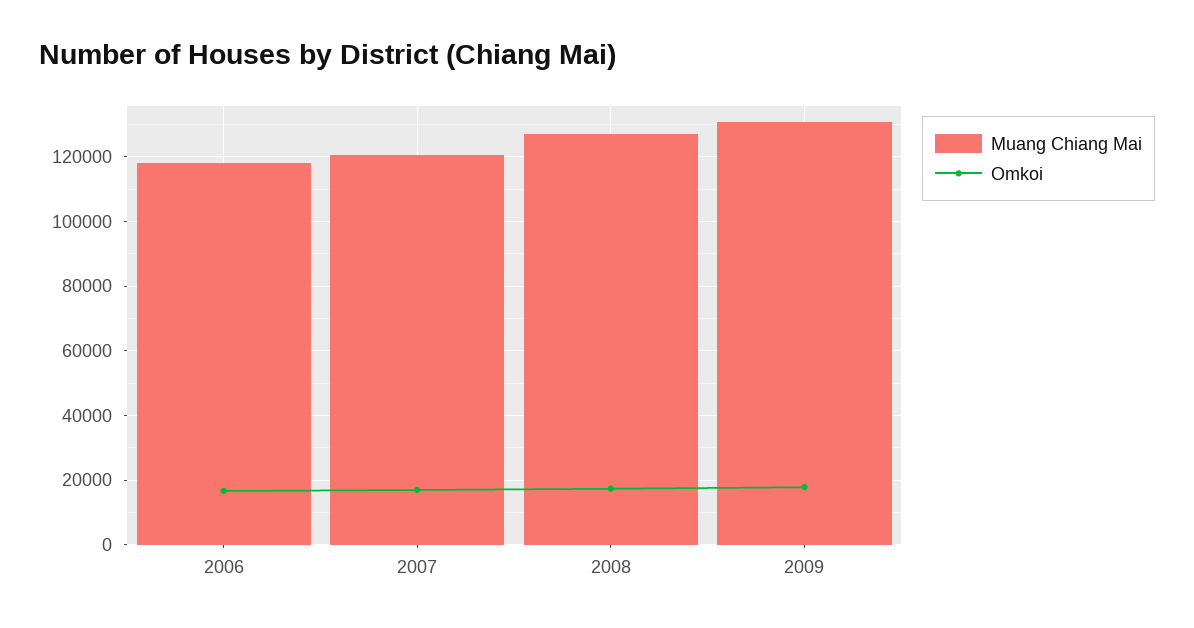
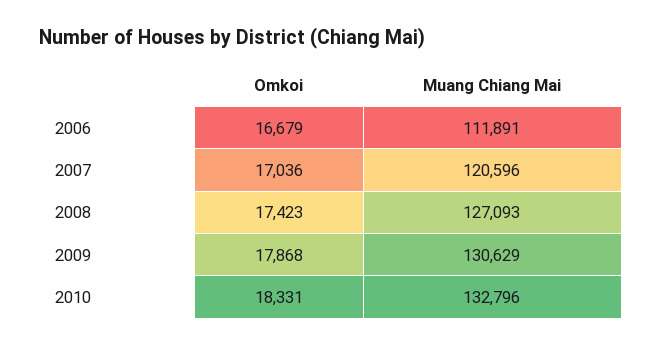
Muang Chiang Mai, 2006: 118000 -> 111891
Omkoi, 2010: none -> 18331
Muang Chiang Mai, 2010: none -> 132796

